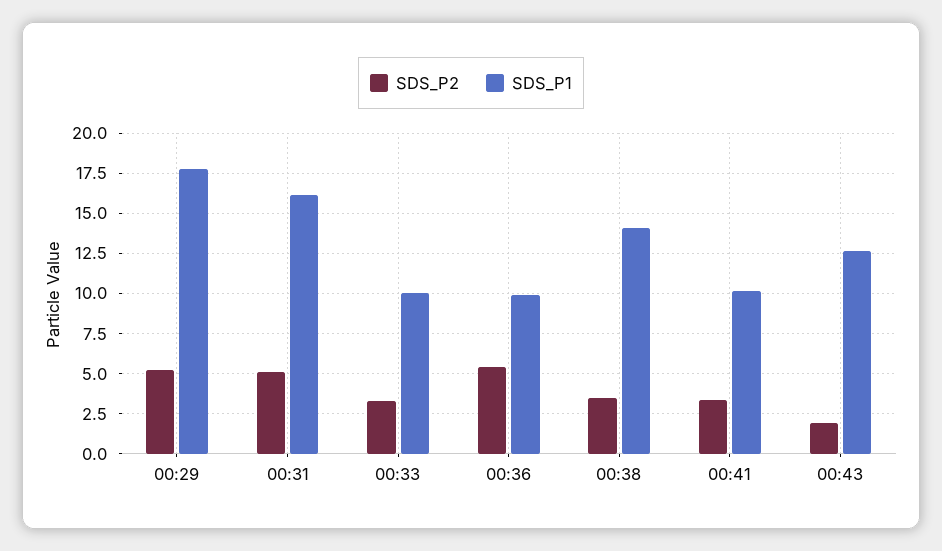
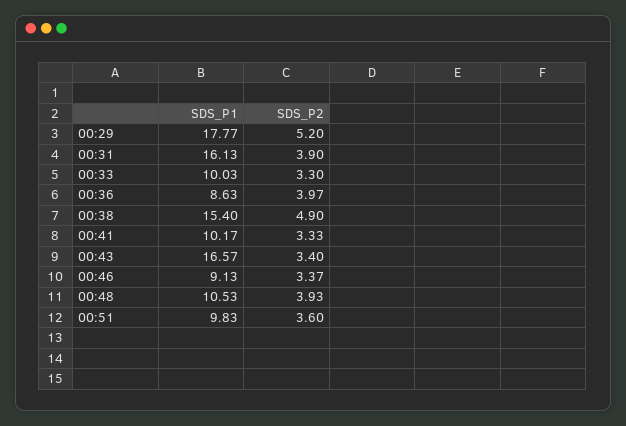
SDS_P2, 00:31: 5 -> 3.9
SDS_P2, 00:36: 5.5 -> 3.97
SDS_P1, 00:36: 10 -> 8.63
SDS_P2, 00:38: 3.5 -> 4.9
SDS_P1, 00:38: 14 -> 15.4
SDS_P2, 00:43: 2 -> 3.4
SDS_P1, 00:43: 12.5 -> 16.57
SDS_P1, 00:46: none -> 9.13
SDS_P2, 00:46: none -> 3.37
SDS_P1, 00:48: none -> 10.53
SDS_P2, 00:48: none -> 3.93
SDS_P1, 00:51: none -> 9.83
SDS_P2, 00:51: none -> 3.6

